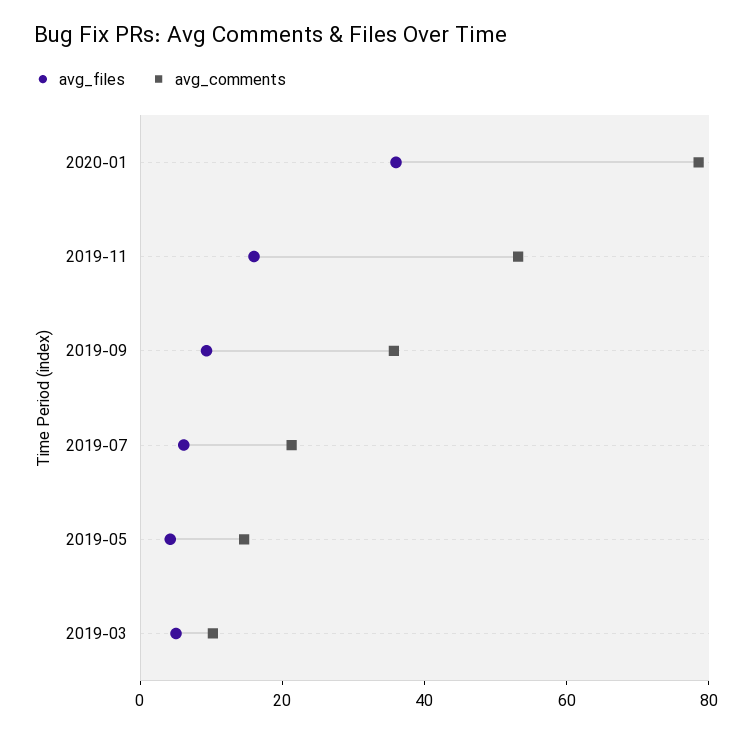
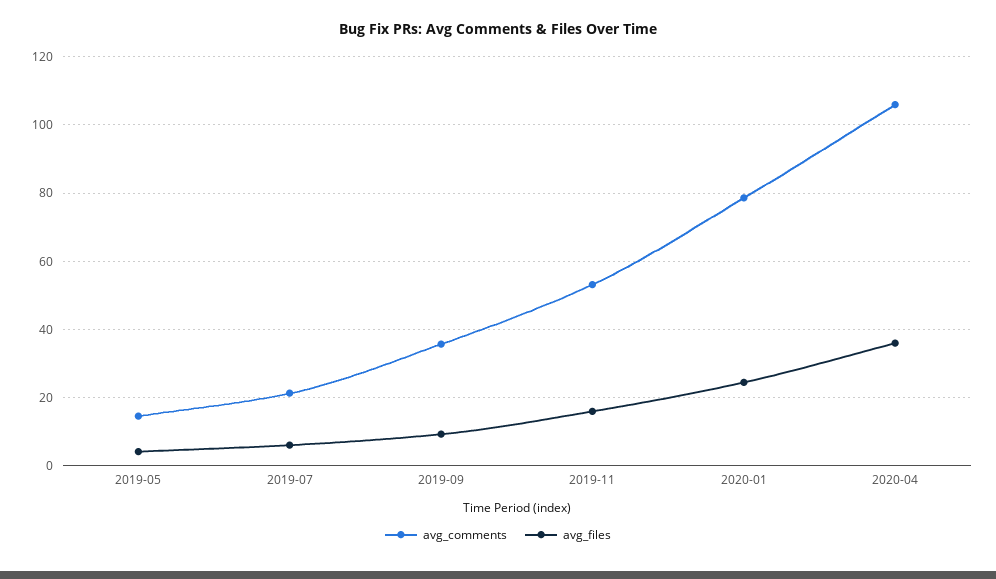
avg_files, 2020-01: 35 -> 24
avg_files, 2019-03: 5 -> none
avg_comments, 2019-03: 10 -> none
avg_comments, 2020-04: none -> 106
avg_files, 2020-04: none -> 36

